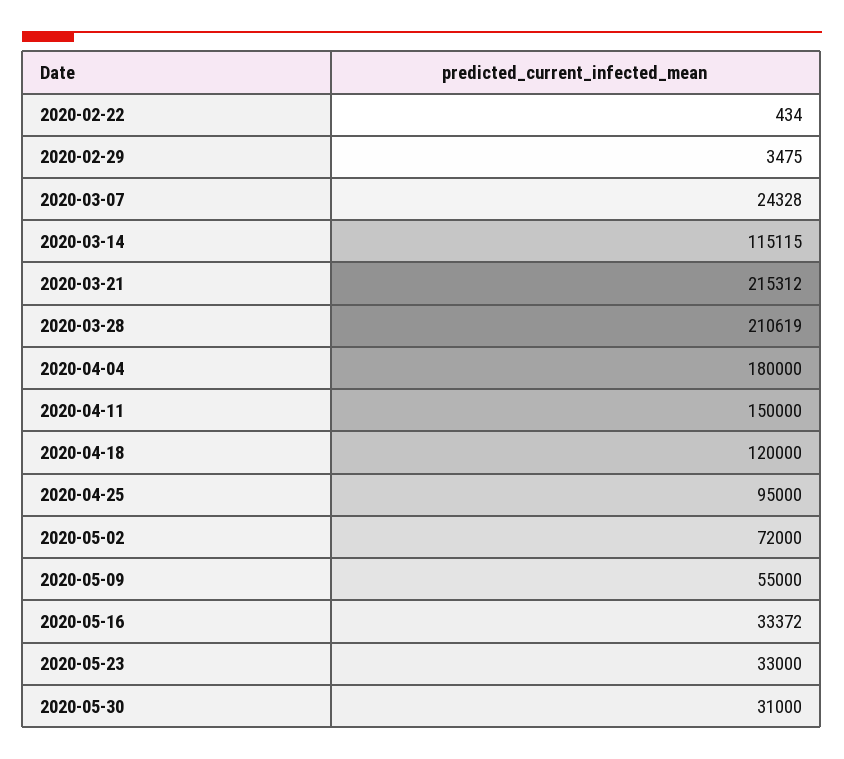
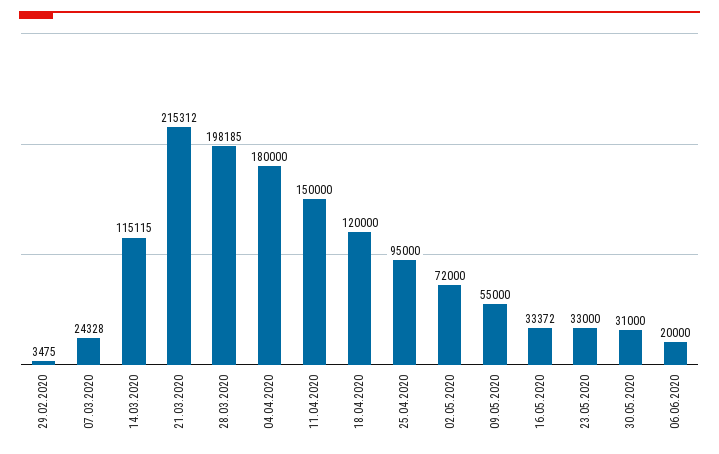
2020-02-22: 434 -> none
2020-03-28: 210619 -> 198185
06.06.2020: none -> 20000

